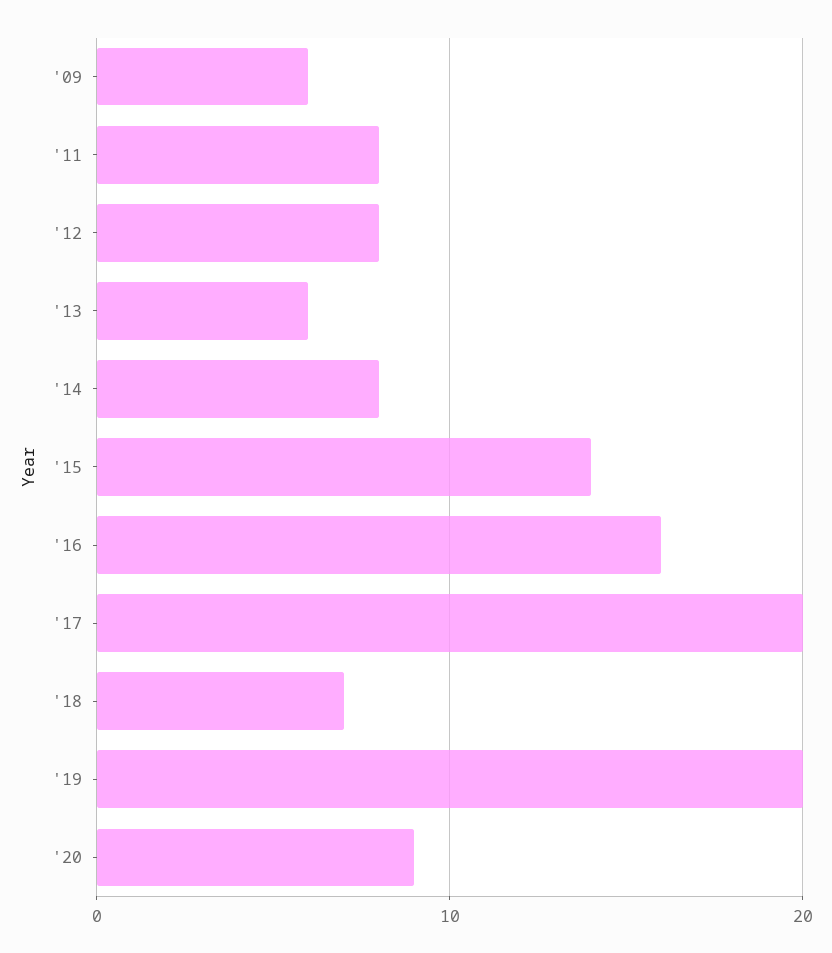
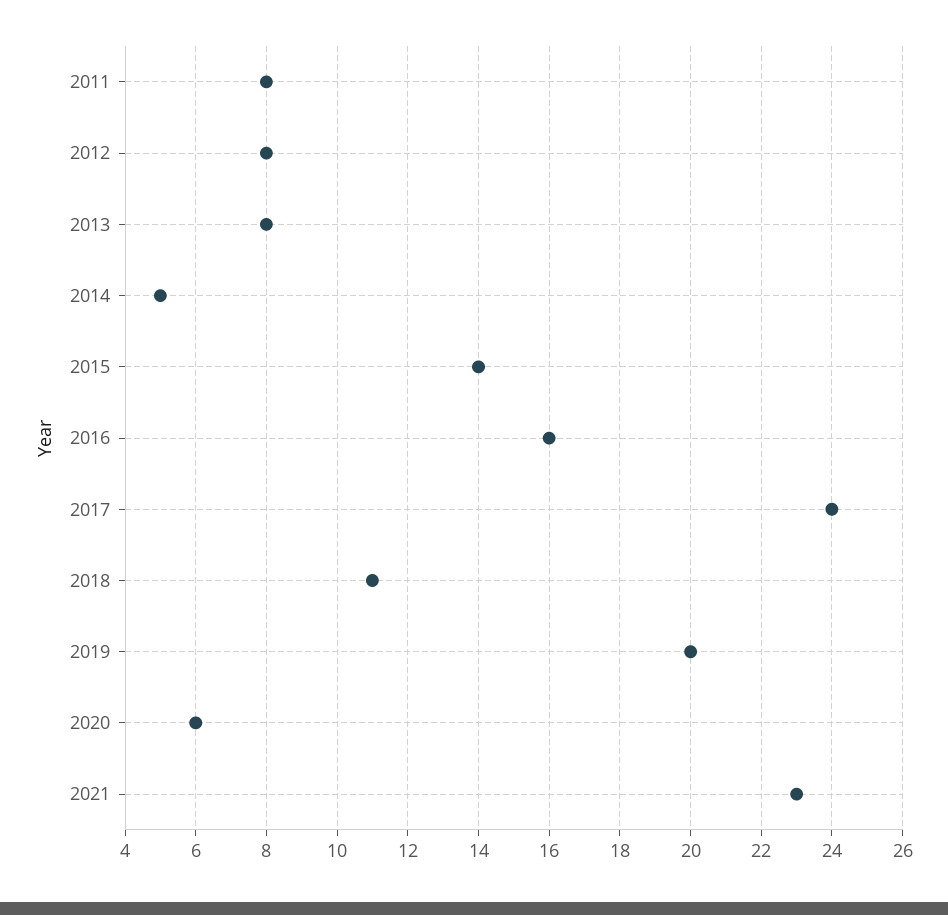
'09: 6 -> none
'13: 6 -> 8
'14: 8 -> 5
'17: 20 -> 24
'18: 7 -> 11
'20: 9 -> 6
2021: none -> 23

